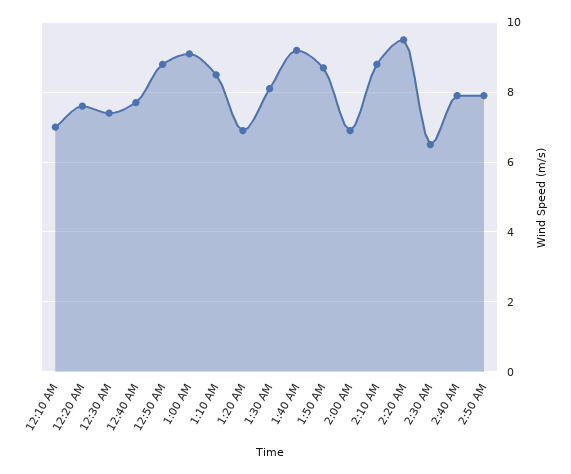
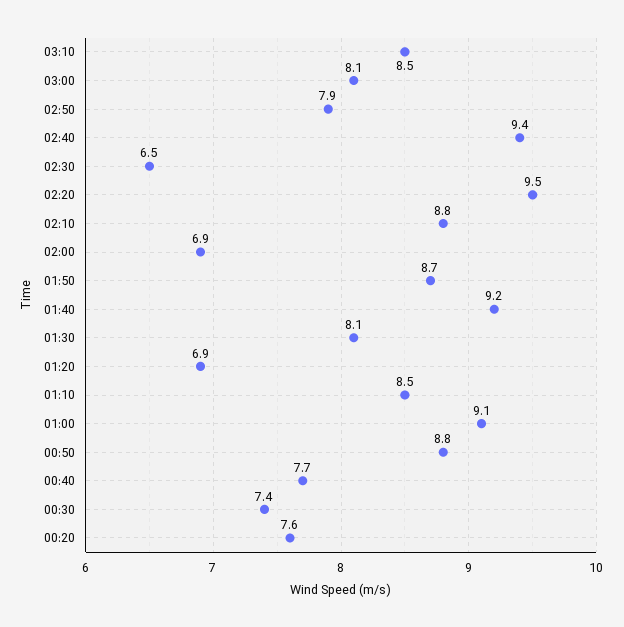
12:10 AM: 7 -> none
2:40 AM: 8 -> 9.4
03:10: none -> 8.5
03:00: none -> 8.1

